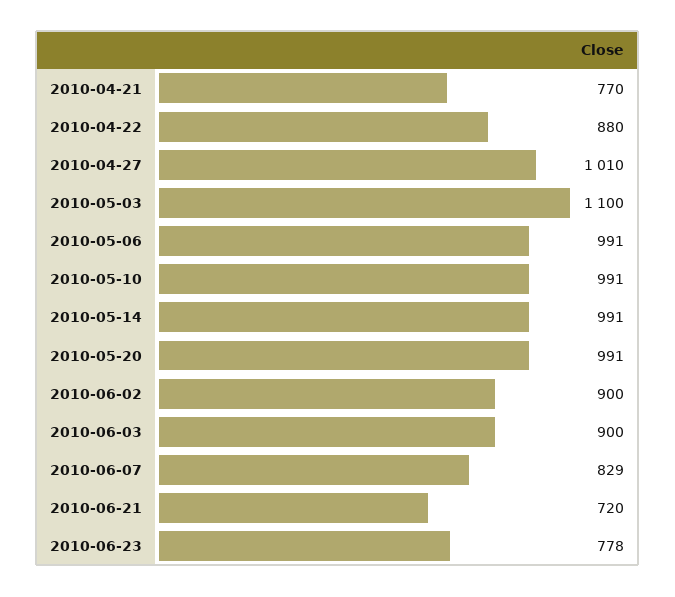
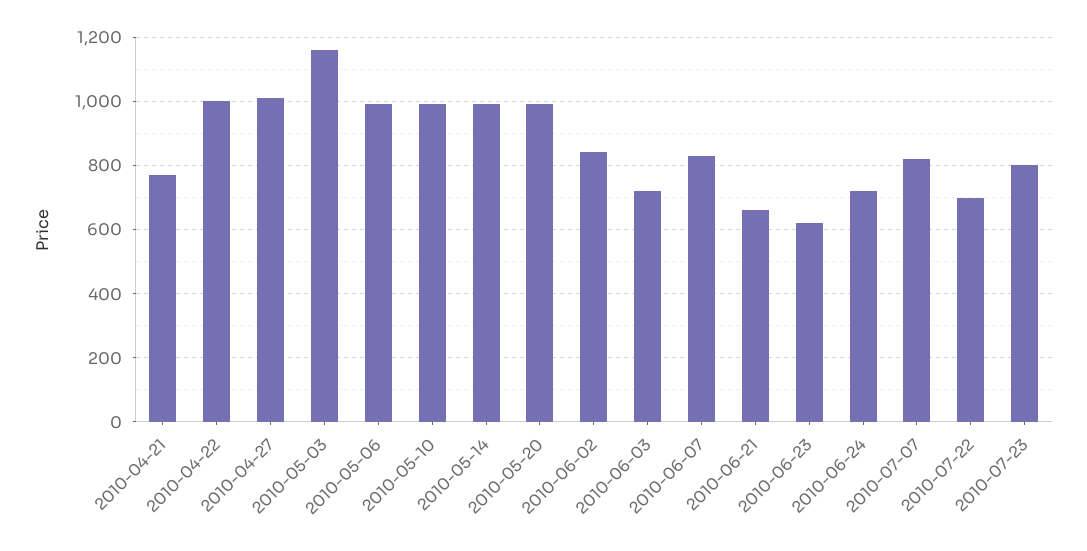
2010-04-22: 880 -> 1000
2010-05-03: 1100 -> 1160
2010-06-02: 900 -> 840
2010-06-03: 900 -> 720
2010-06-21: 720 -> 660
2010-06-23: 778 -> 620
2010-06-24: none -> 720
2010-07-07: none -> 820
2010-07-22: none -> 700
2010-07-23: none -> 800

